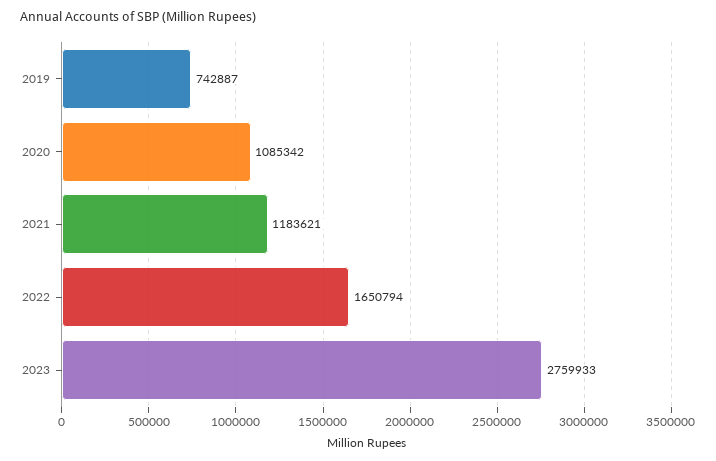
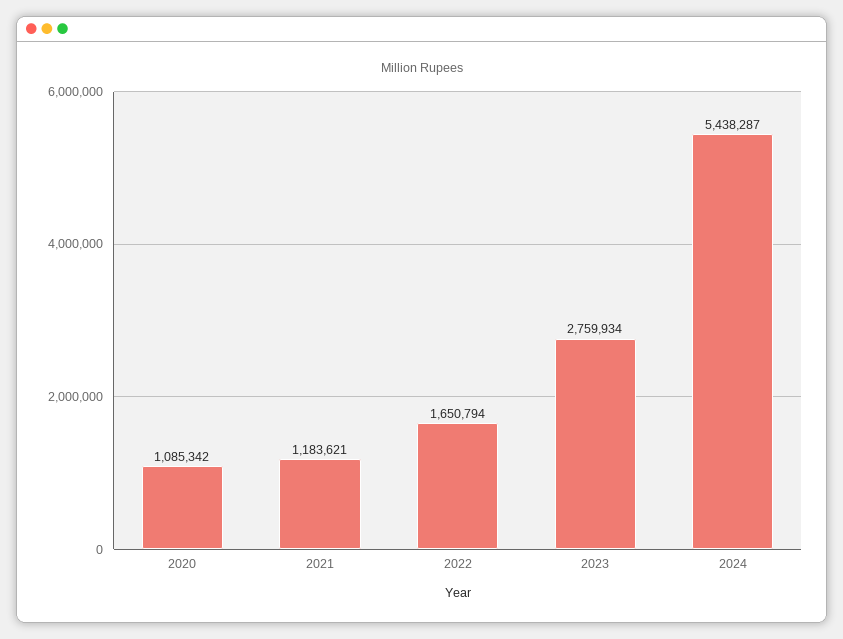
2019: 742887 -> none
2023: 2759933 -> 2759934
2024: none -> 5438287

